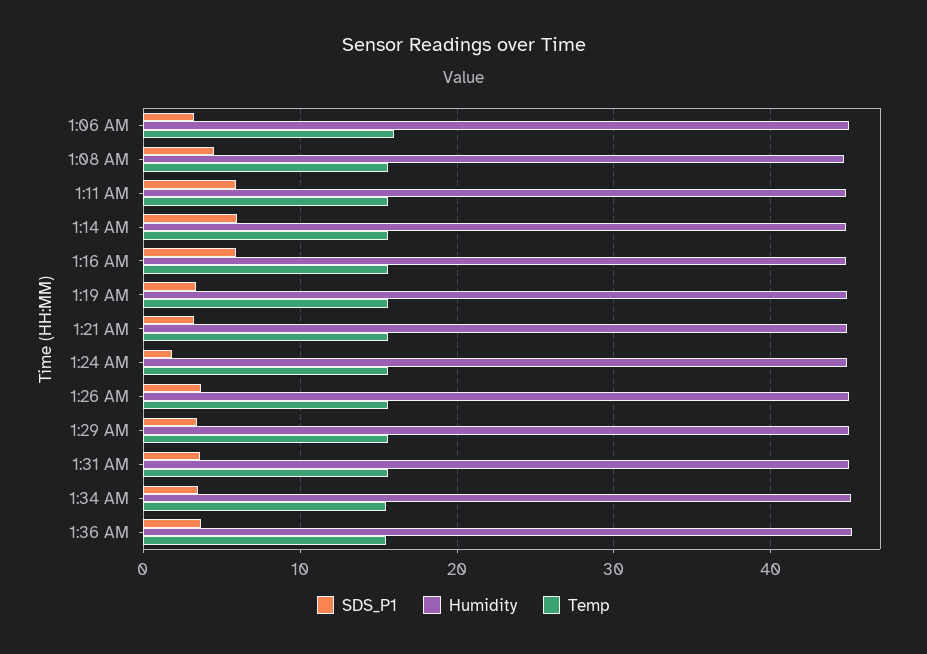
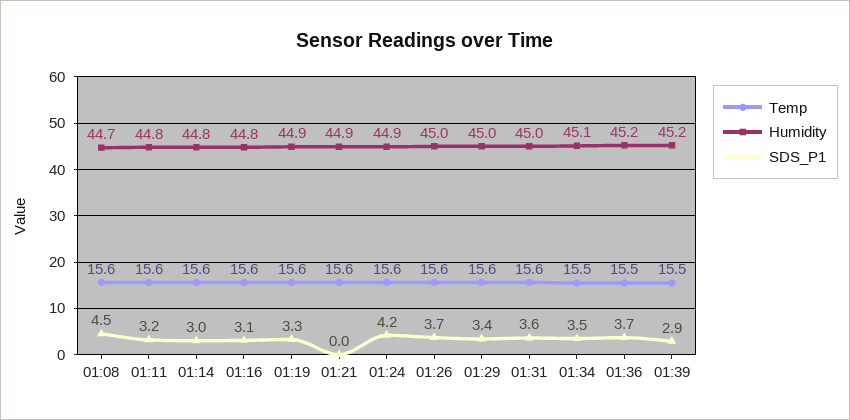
SDS_P1, 1:06 AM: 3 -> none
Humidity, 1:06 AM: 45 -> none
Temp, 1:06 AM: 16 -> none
SDS_P1, 1:11 AM: 6 -> 3.2
SDS_P1, 1:14 AM: 6 -> 3
SDS_P1, 1:16 AM: 6 -> 3.1
SDS_P1, 1:21 AM: 3 -> 0
SDS_P1, 1:24 AM: 2 -> 4.2
Temp, 01:39: none -> 15.5
Humidity, 01:39: none -> 45.2
SDS_P1, 01:39: none -> 2.9

